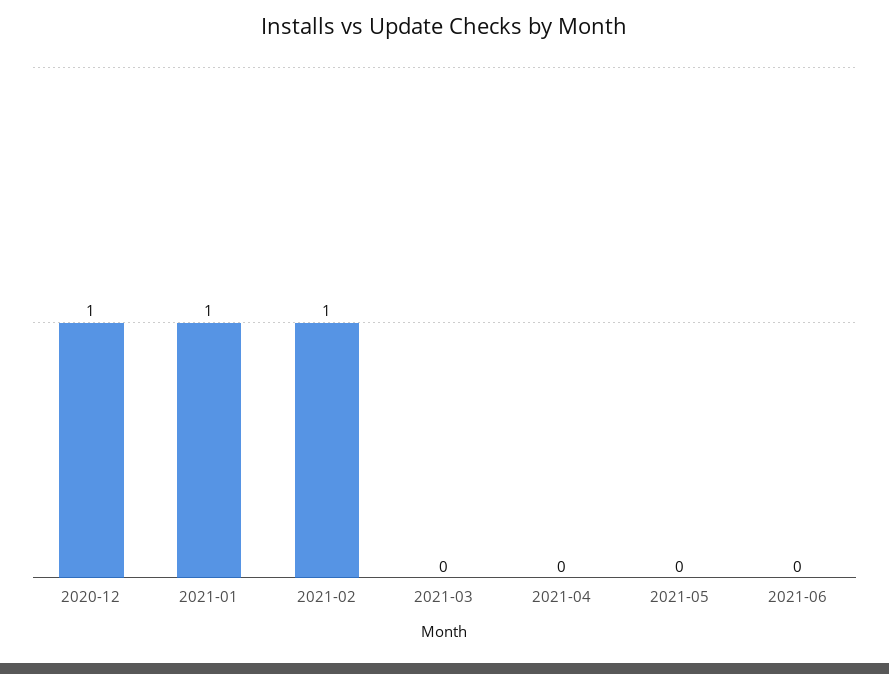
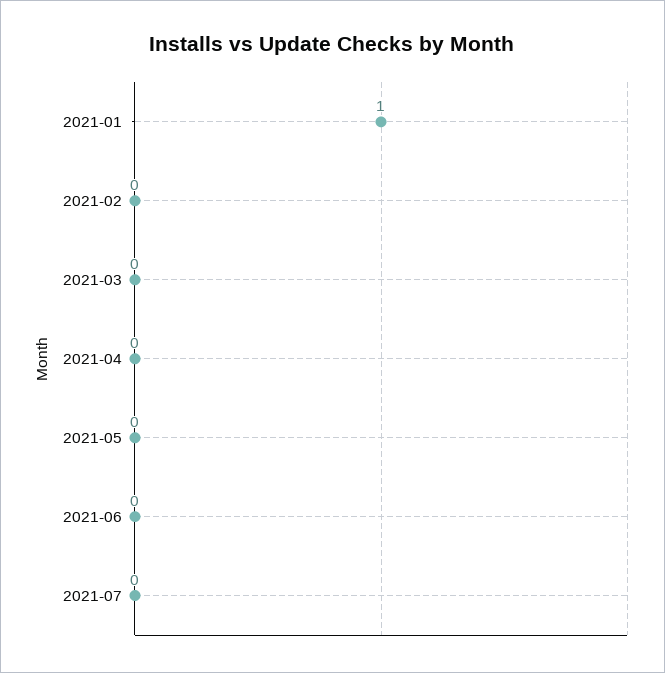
2020-12: 1 -> none
2021-02: 1 -> 0
2021-07: none -> 0

